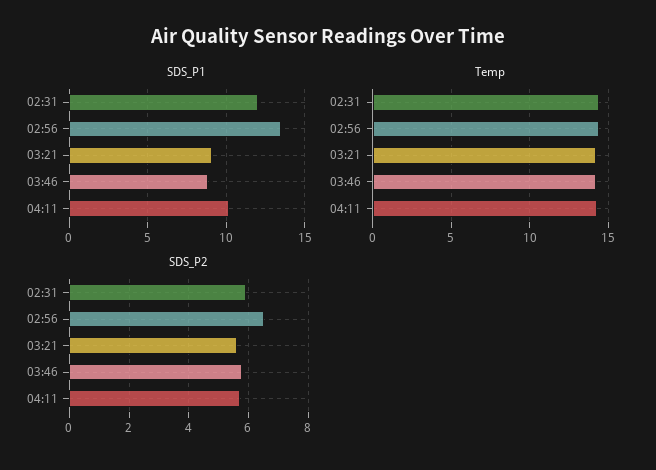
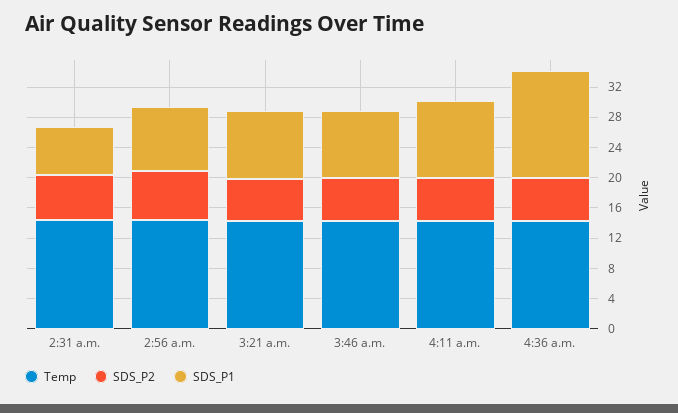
SDS_P1, 02:31: 12 -> 6
SDS_P1, 02:56: 13.5 -> 8
Temp, 4:36 a.m.: none -> 14
SDS_P2, 4:36 a.m.: none -> 6
SDS_P1, 4:36 a.m.: none -> 14

